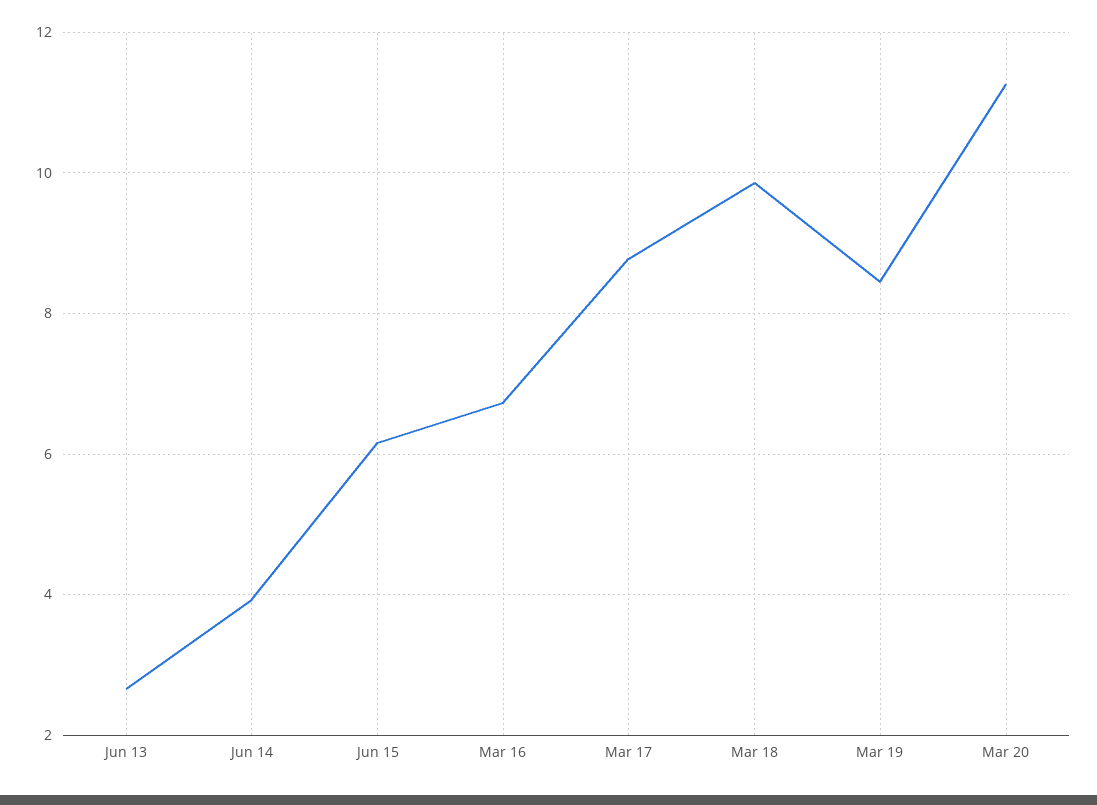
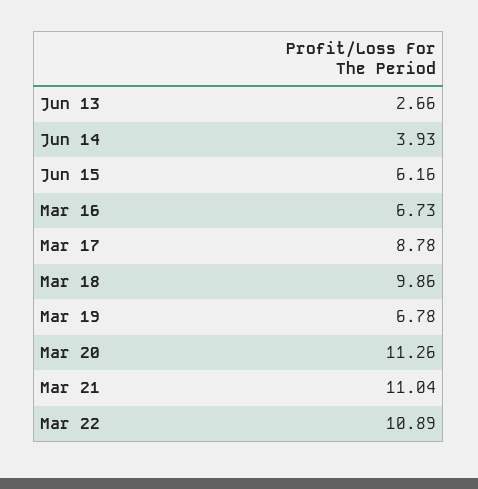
Mar 19: 8.4 -> 6.78
Mar 21: none -> 11.04
Mar 22: none -> 10.89

